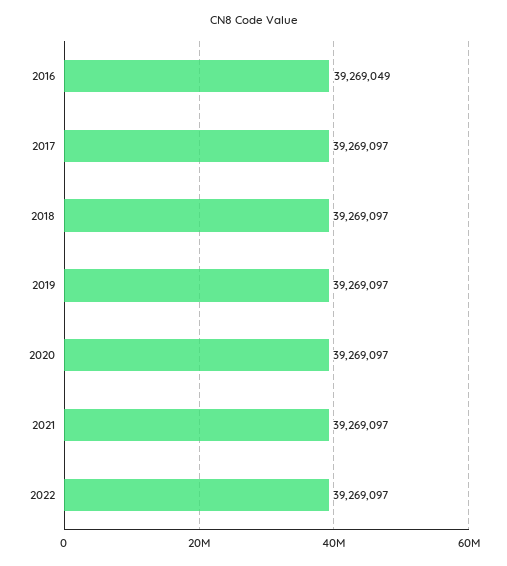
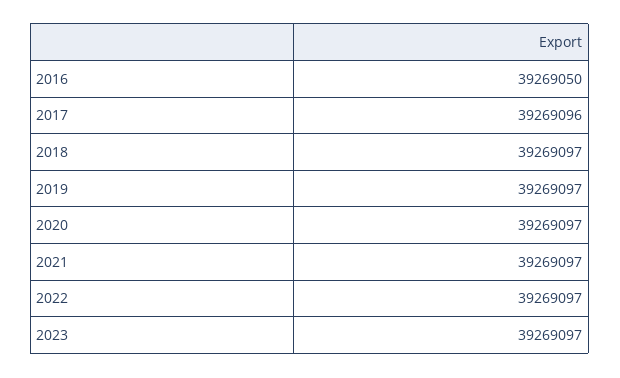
2016: 39269049 -> 39269050
2017: 39269097 -> 39269096
2023: none -> 39269097

